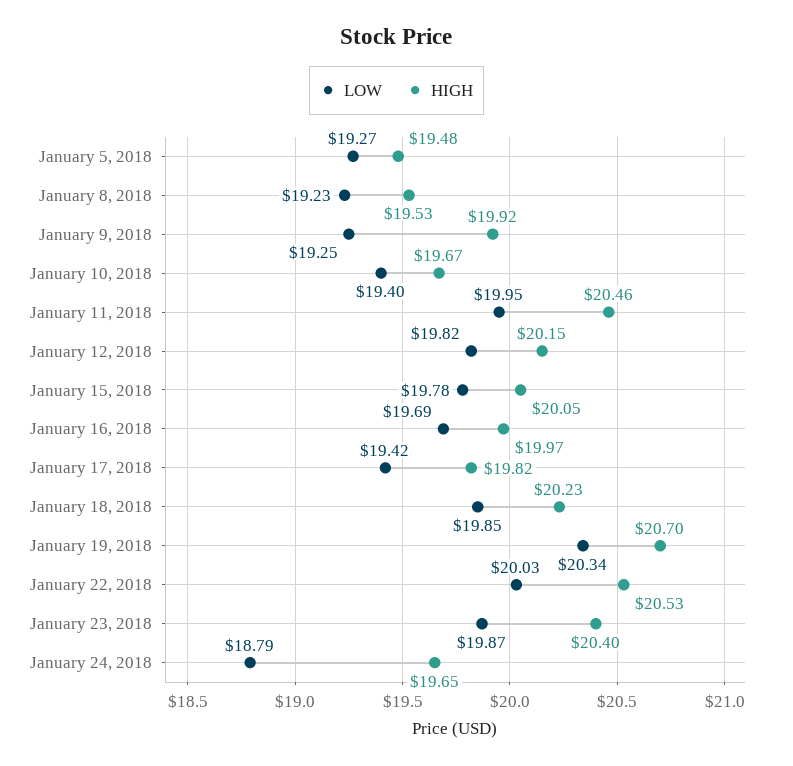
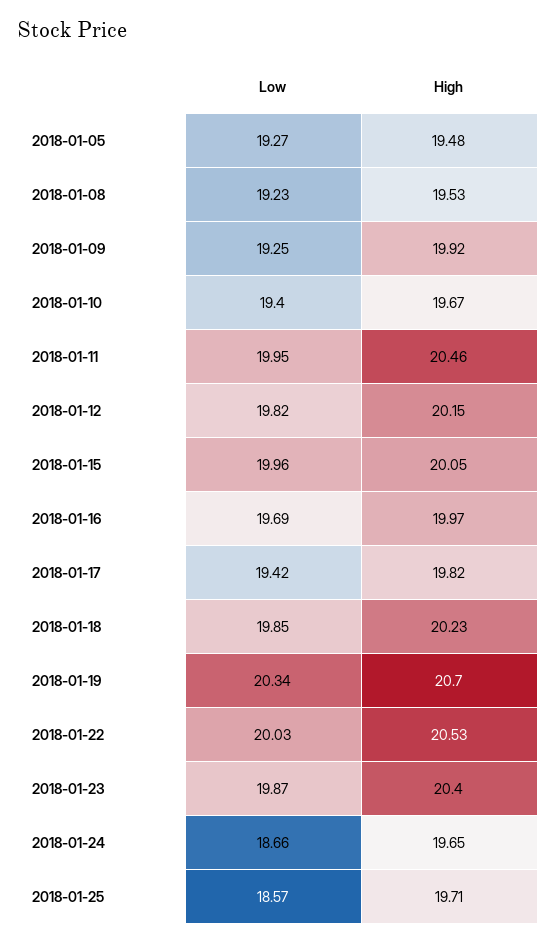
LOW, January 15, 2018: 19.78 -> 19.96
LOW, January 24, 2018: 18.79 -> 18.66
LOW, 2018-01-25: none -> 18.57
HIGH, 2018-01-25: none -> 19.71

